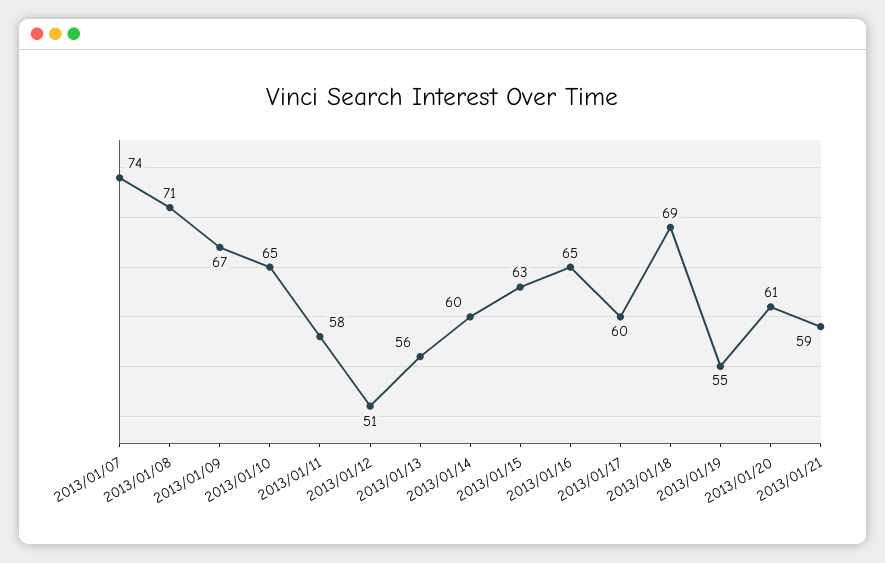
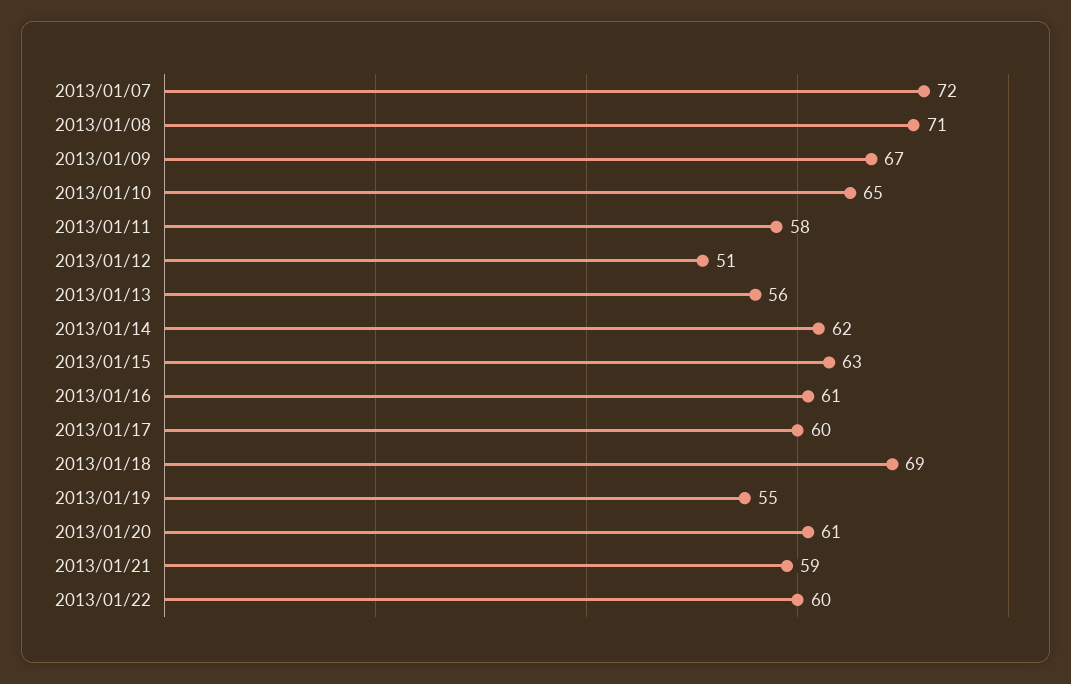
2013/01/07: 74 -> 72
2013/01/14: 60 -> 62
2013/01/16: 65 -> 61
2013/01/22: none -> 60

